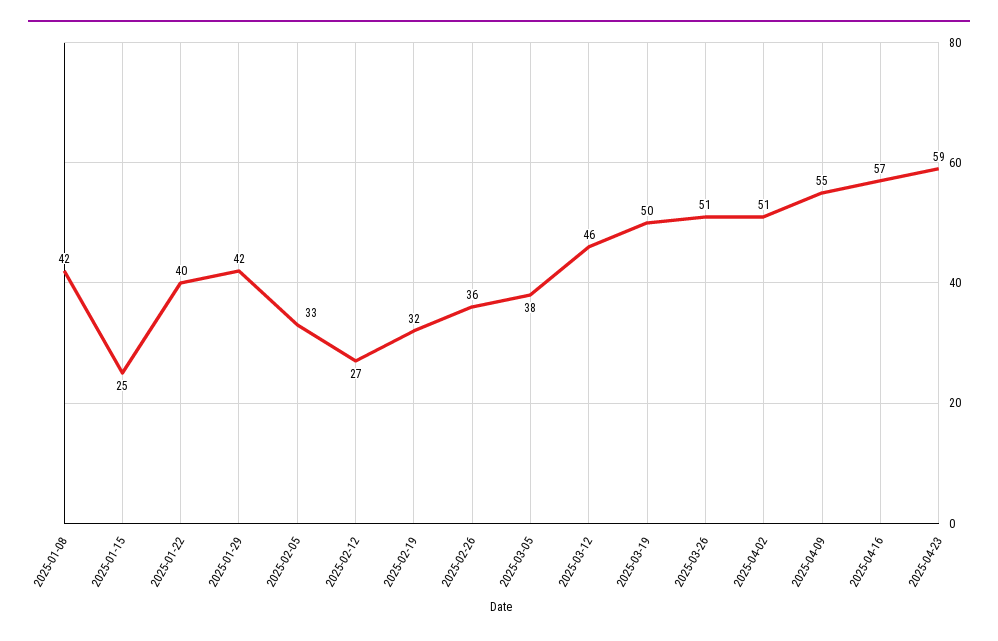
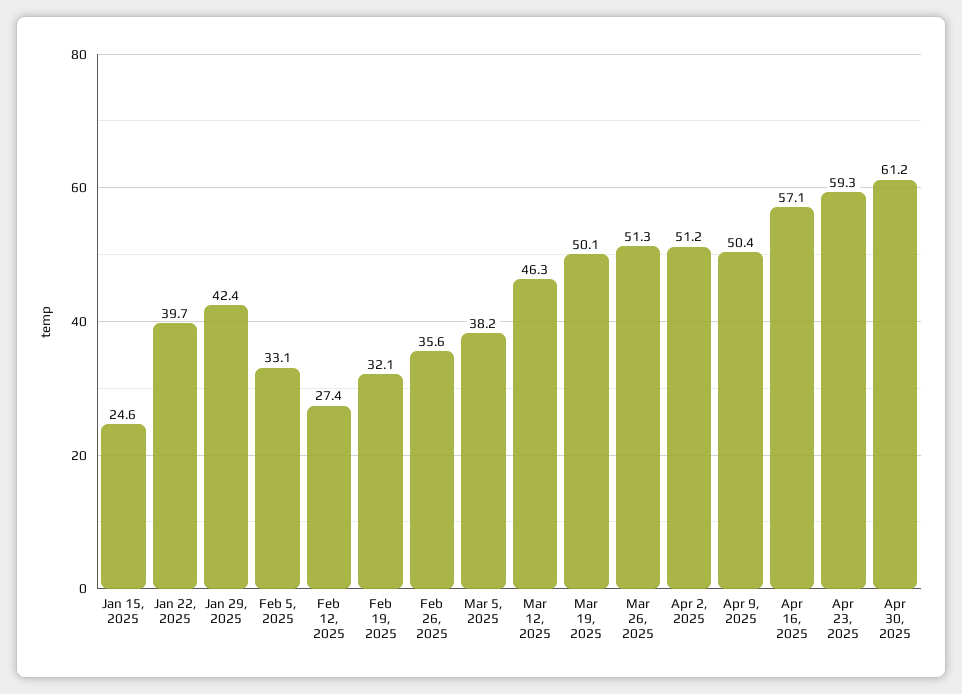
2025-01-08: 42 -> none
2025-04-09: 55 -> 50.4
Apr 30, 2025: none -> 61.2

